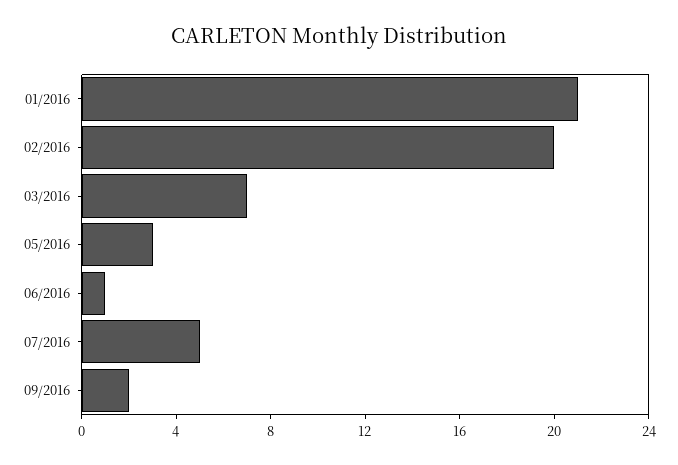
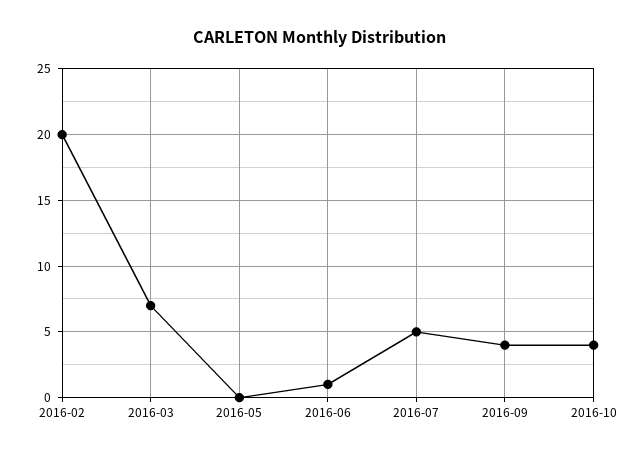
01/2016: 21 -> none
05/2016: 3 -> 0
09/2016: 2 -> 4
2016-10: none -> 4

